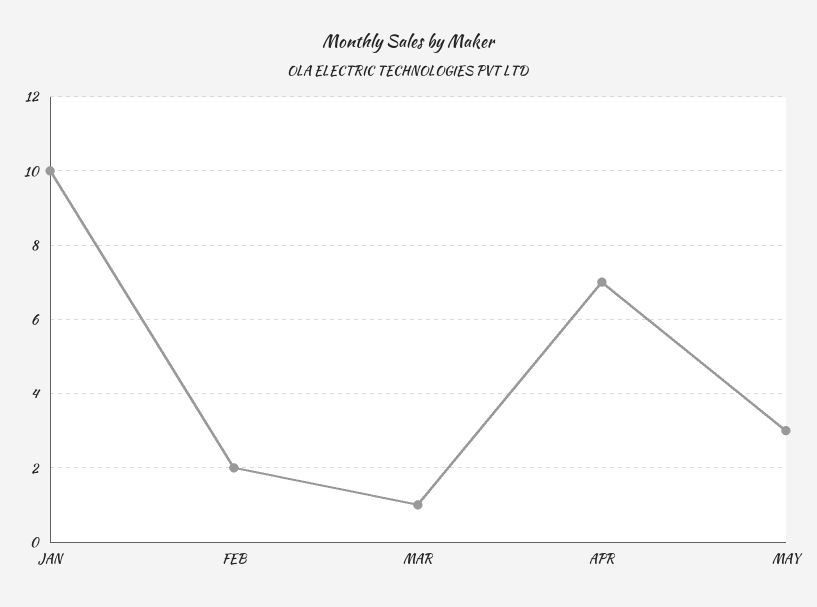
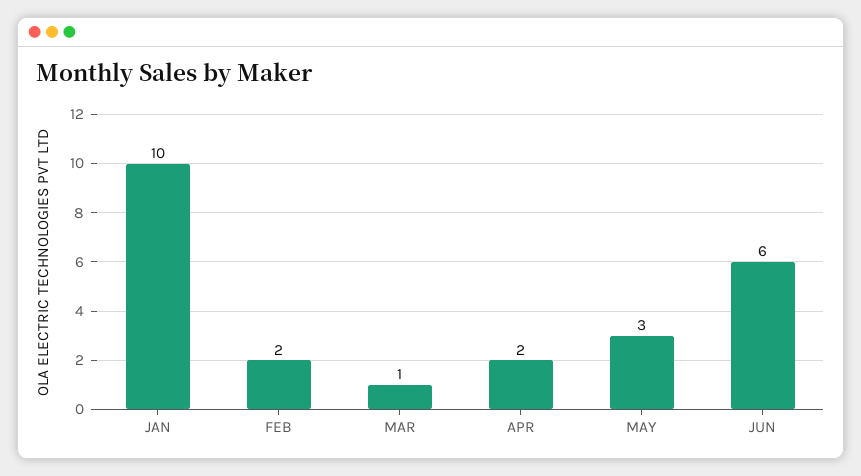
APR: 7 -> 2
JUN: none -> 6

